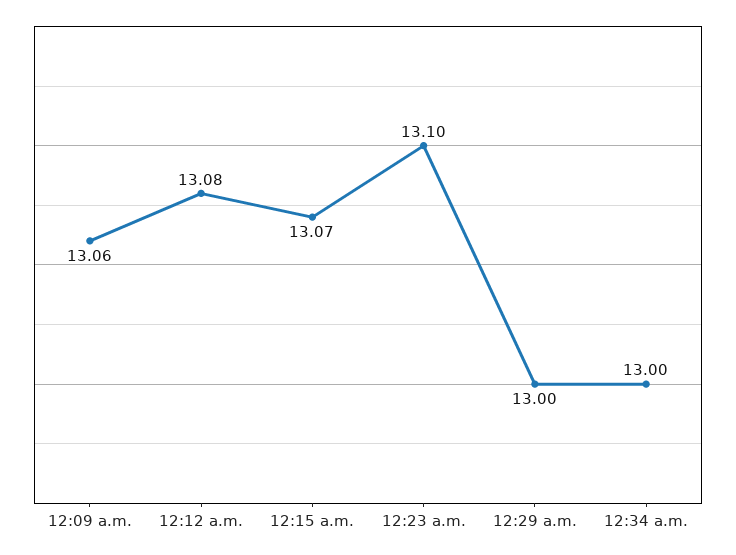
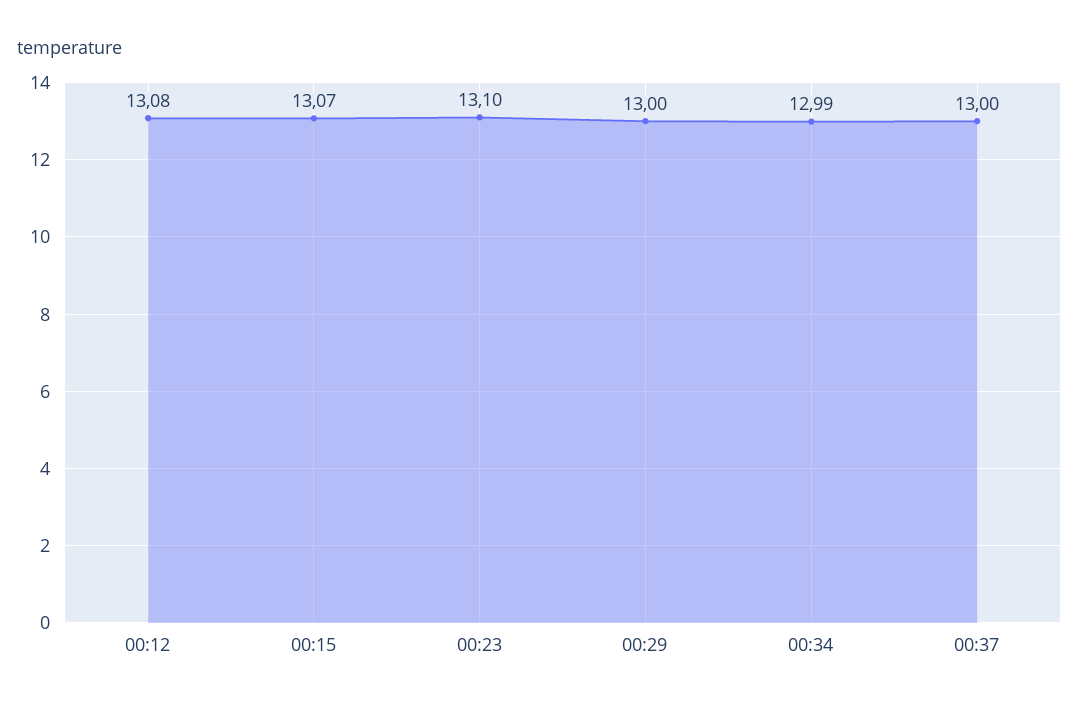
12:09 a.m.: 13.06 -> none
12:34 a.m.: 13 -> 12.99
00:37: none -> 13

